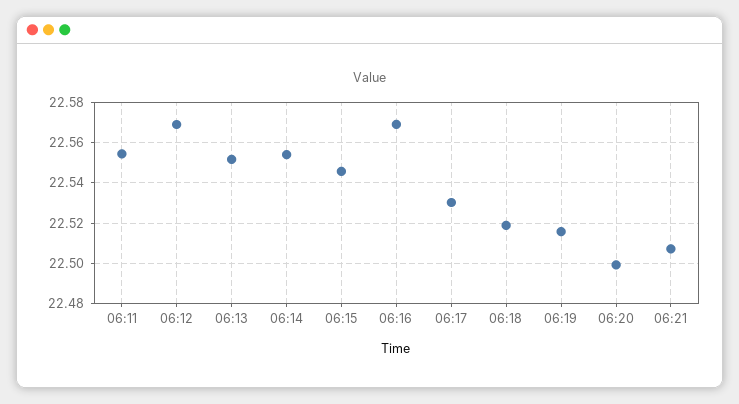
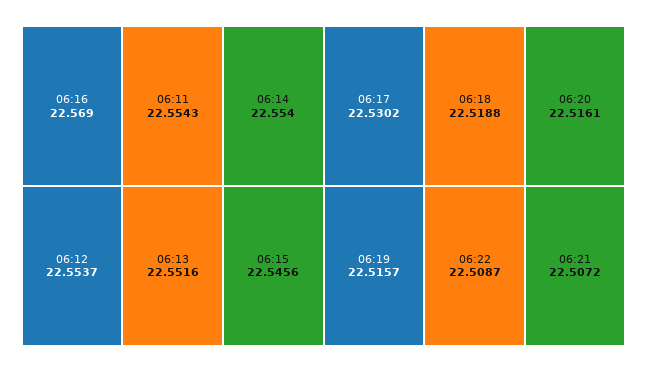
06:12: 22.57 -> 22.5537
06:20: 22.5 -> 22.5161
06:22: none -> 22.5087

